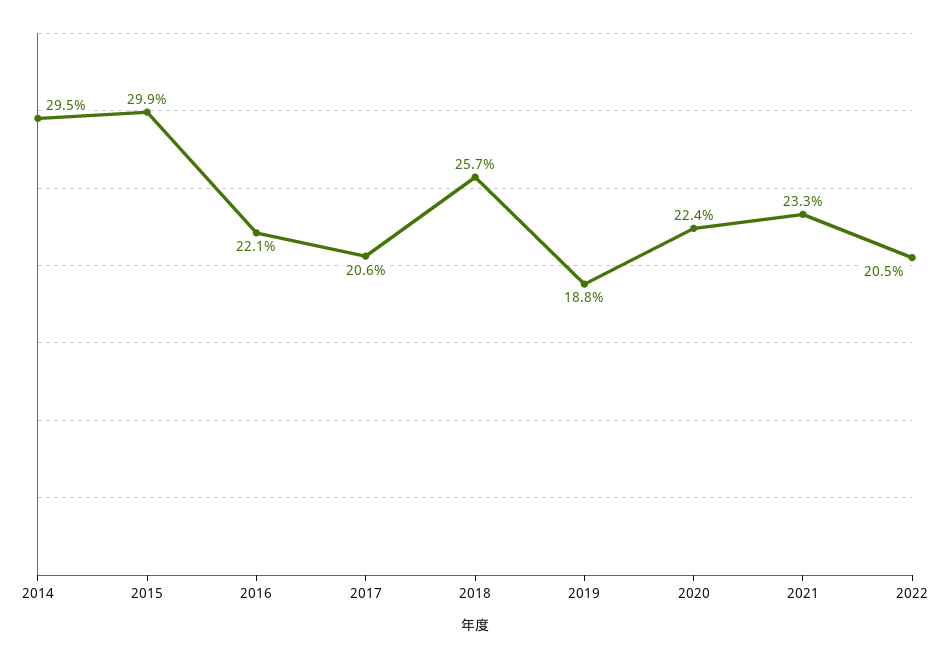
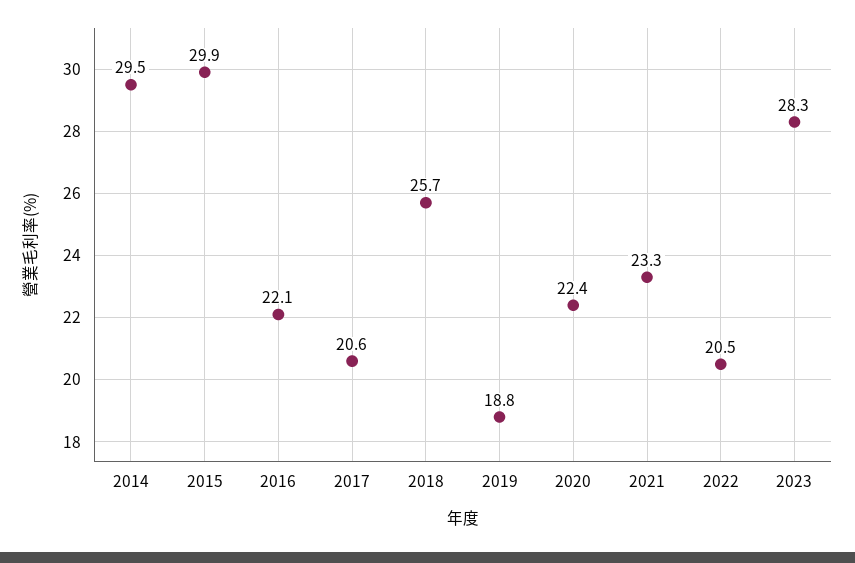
2023: none -> 28.3

